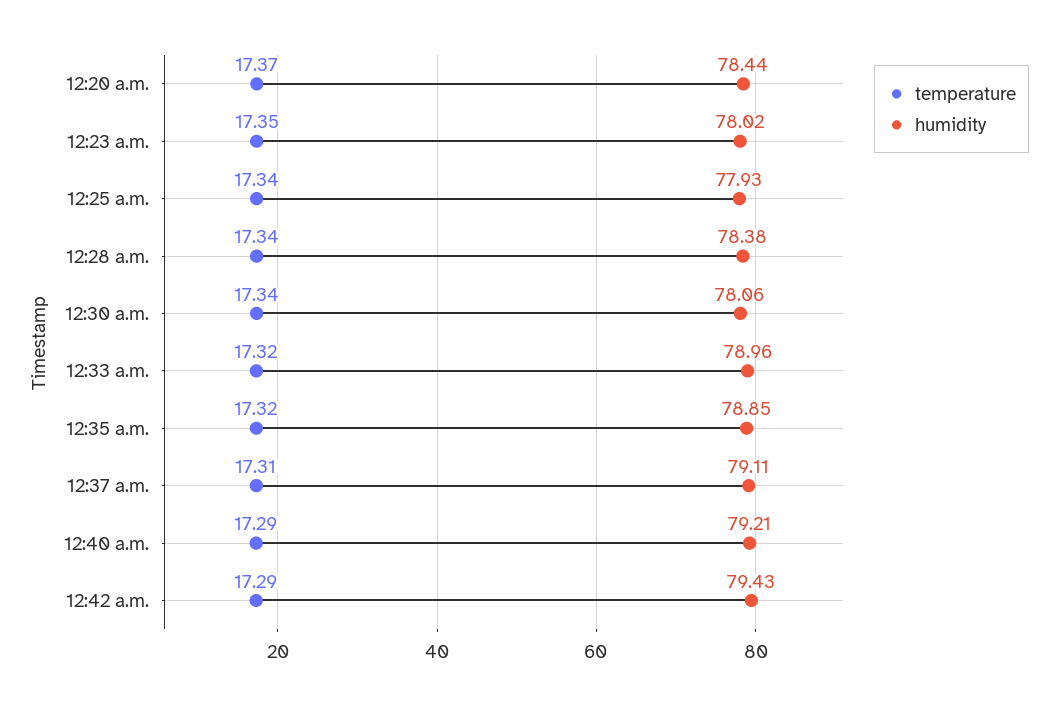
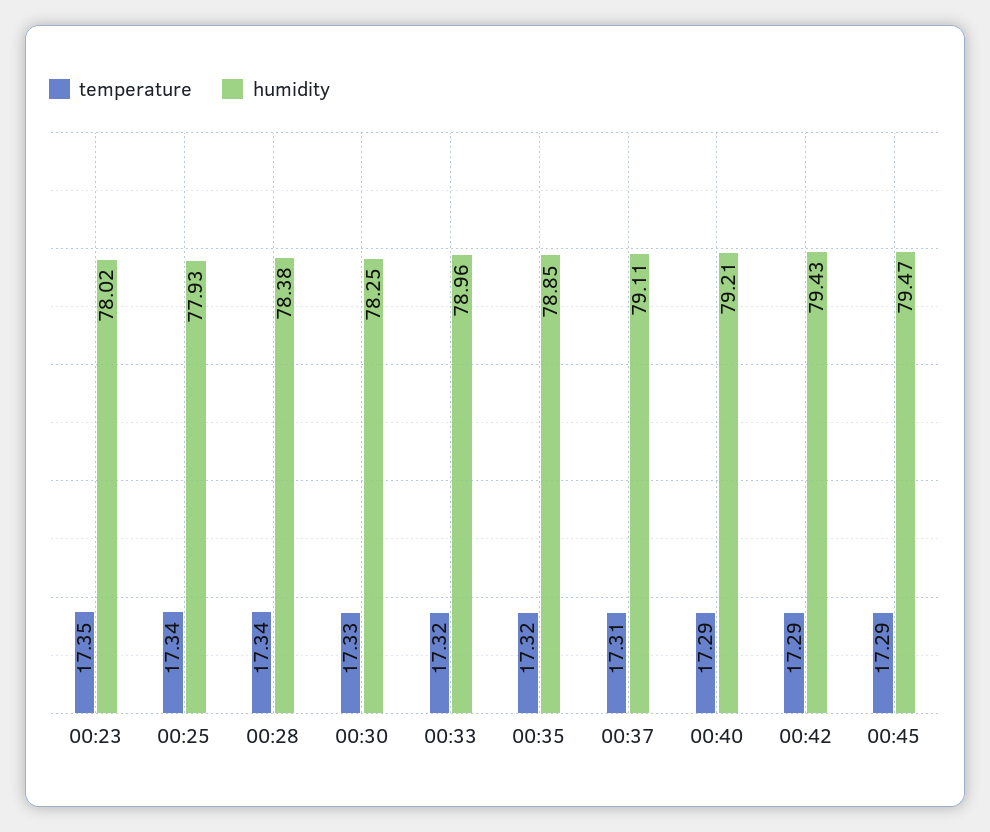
temperature, 12:20 a.m.: 17.37 -> none
humidity, 12:20 a.m.: 78.44 -> none
temperature, 12:30 a.m.: 17.34 -> 17.33
humidity, 12:30 a.m.: 78.06 -> 78.25
temperature, 00:45: none -> 17.29
humidity, 00:45: none -> 79.47

